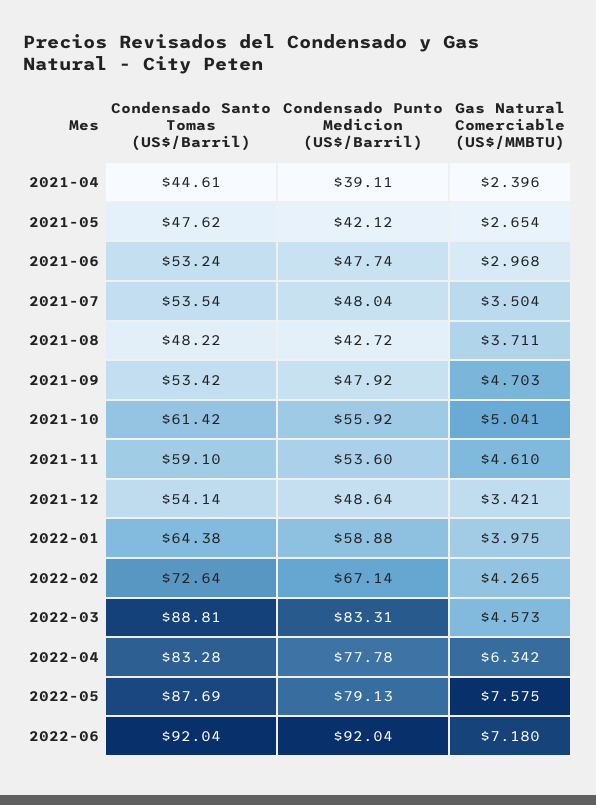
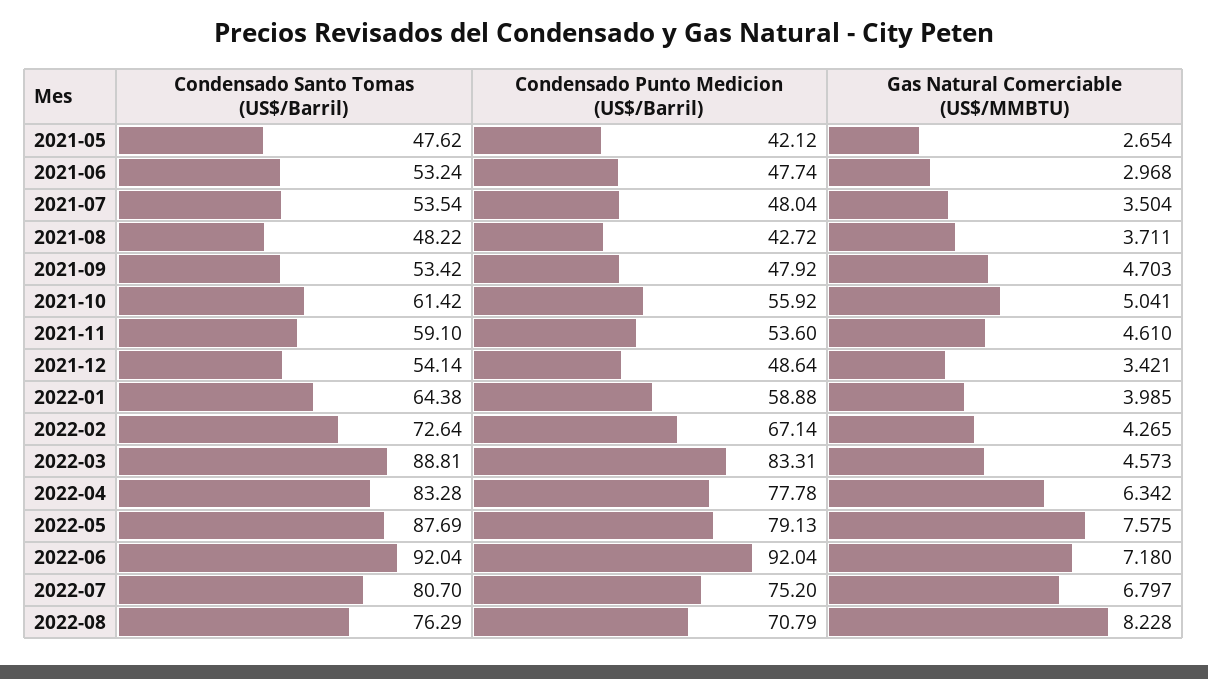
Condensado Santo Tomas (US$/Barril), 2021-04: 44.61 -> none
Condensado Punto Medicion (US$/Barril), 2021-04: 39.11 -> none
Gas Natural Comerciable (US$/MMBTU), 2021-04: 2.396 -> none
Gas Natural Comerciable (US$/MMBTU), 2022-01: 3.975 -> 3.985
Condensado Santo Tomas (US$/Barril), 2022-07: none -> 80.7
Condensado Punto Medicion (US$/Barril), 2022-07: none -> 75.2
Gas Natural Comerciable (US$/MMBTU), 2022-07: none -> 6.797
Condensado Santo Tomas (US$/Barril), 2022-08: none -> 76.29
Condensado Punto Medicion (US$/Barril), 2022-08: none -> 70.79
Gas Natural Comerciable (US$/MMBTU), 2022-08: none -> 8.228

